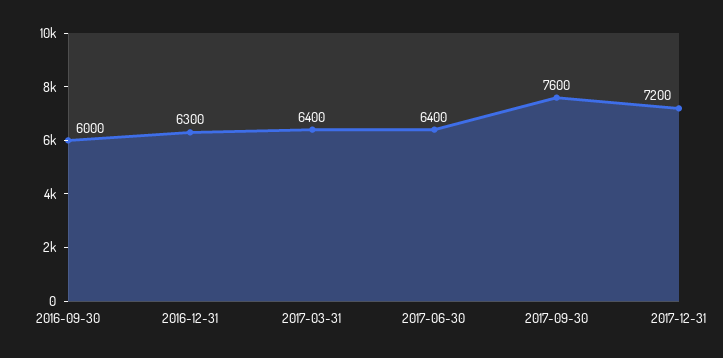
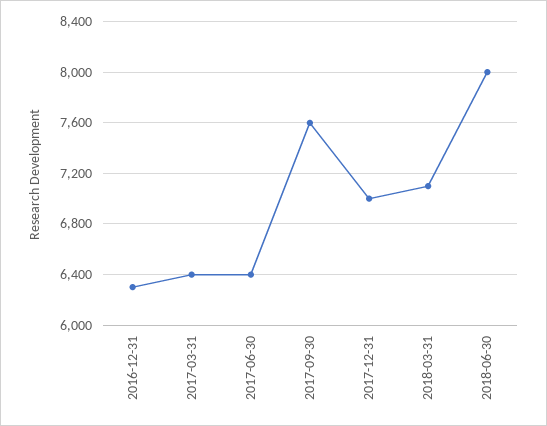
2016-09-30: 6000 -> none
2017-12-31: 7200 -> 7000
2018-03-31: none -> 7100
2018-06-30: none -> 8000

